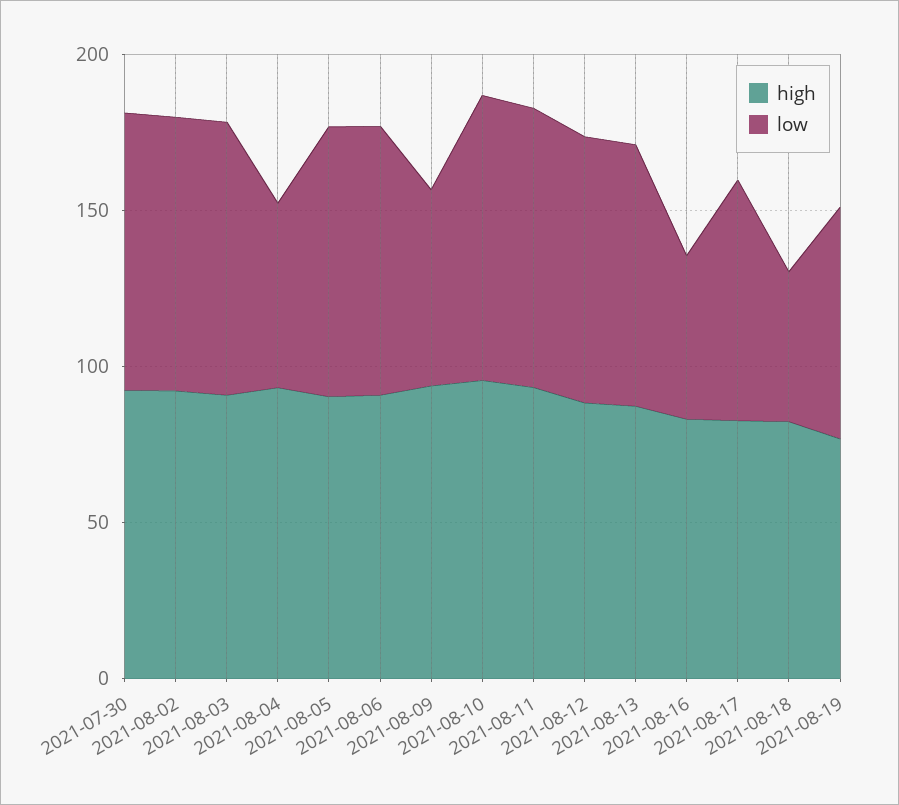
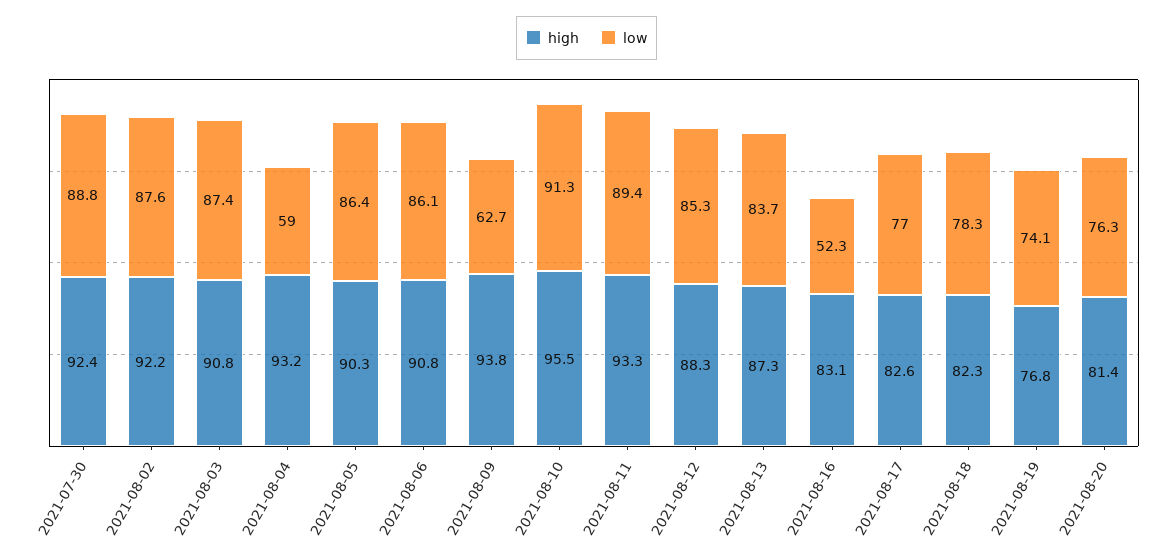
low, 2021-08-18: 50 -> 78.3
high, 2021-08-20: none -> 81.4
low, 2021-08-20: none -> 76.3

